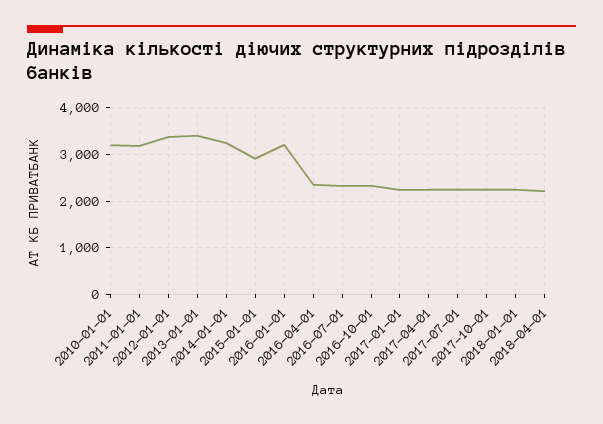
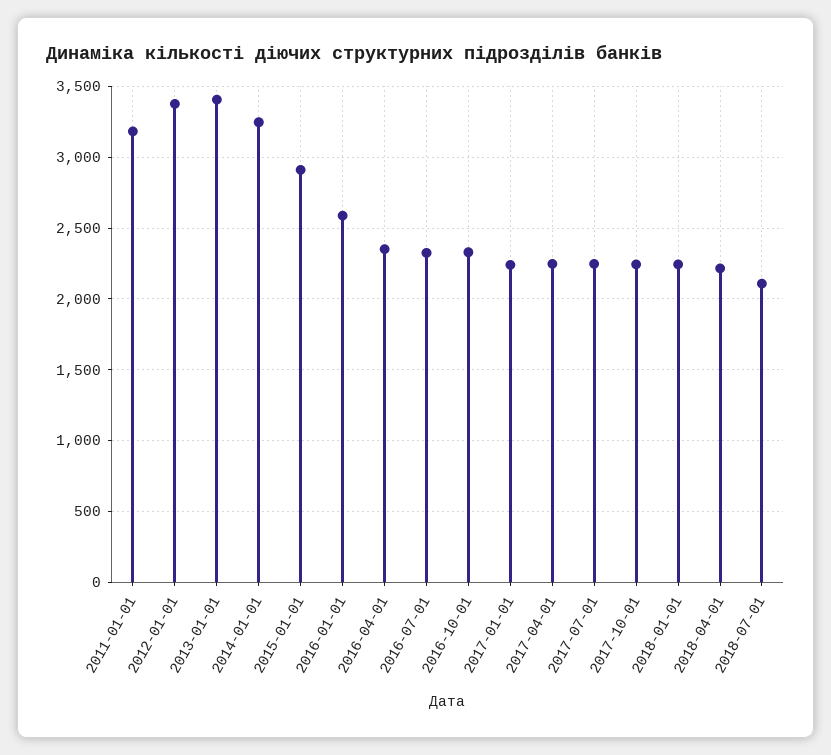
2010-01-01: 3200 -> none
2016-01-01: 3200 -> 2600
2018-07-01: none -> 2100

